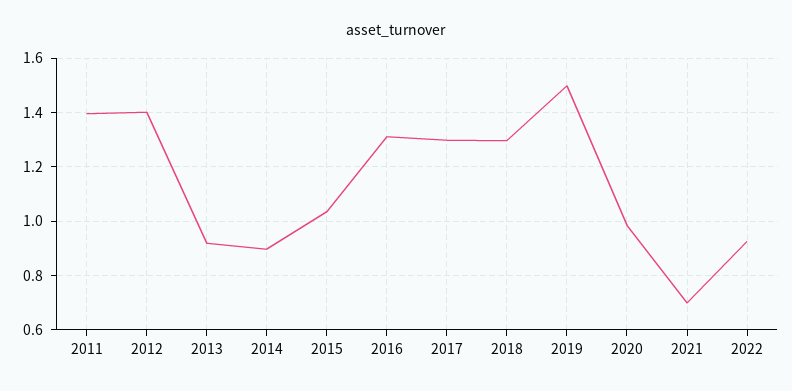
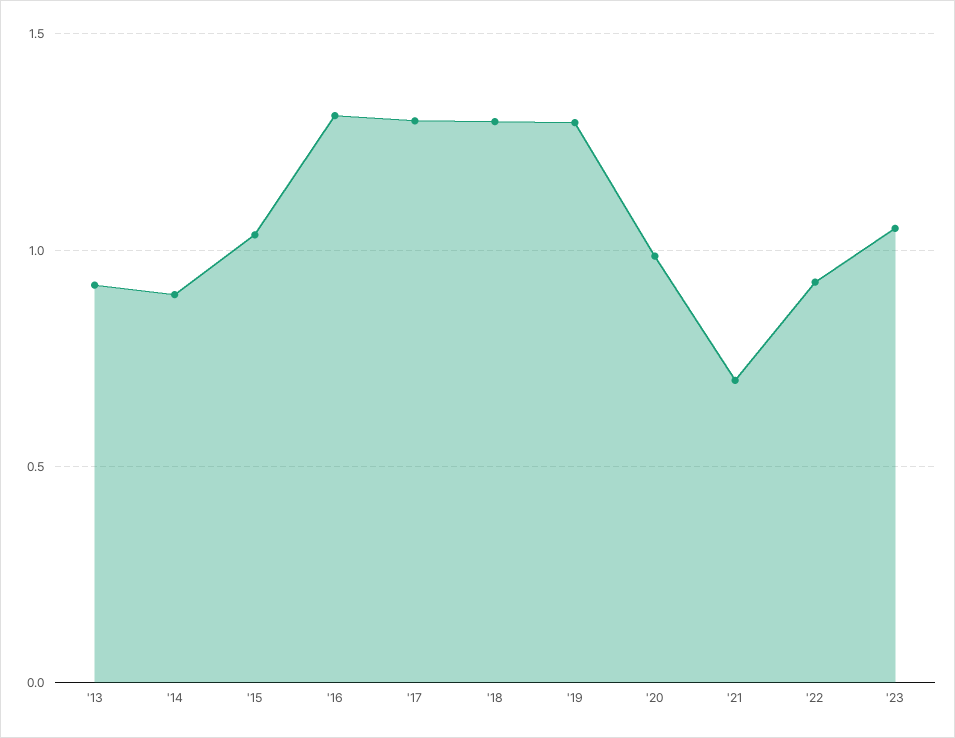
2011: 1.4 -> none
2012: 1.4 -> none
2019: 1.5 -> 1.3
'23: none -> 1.05

